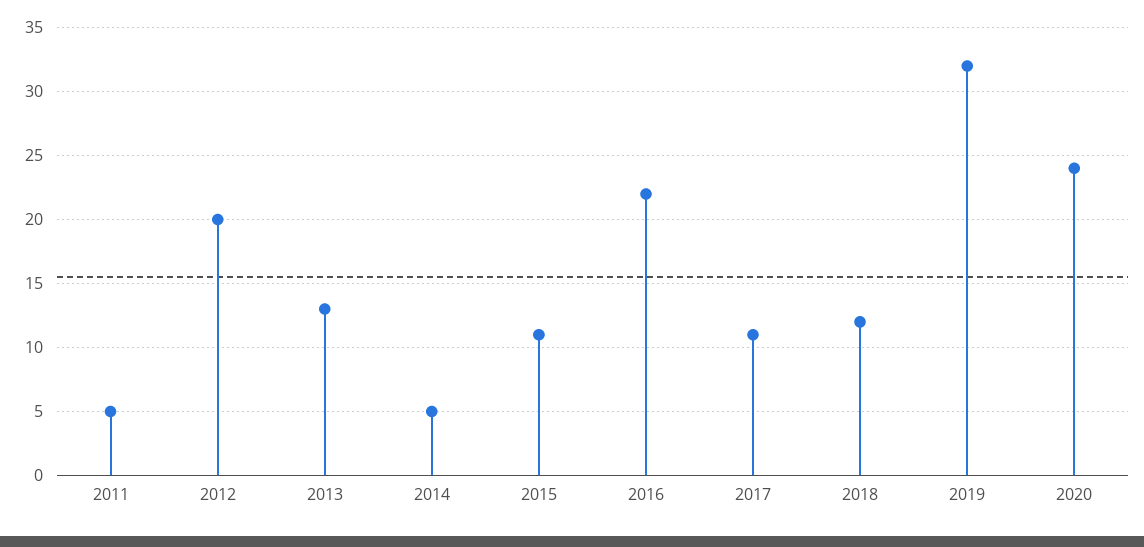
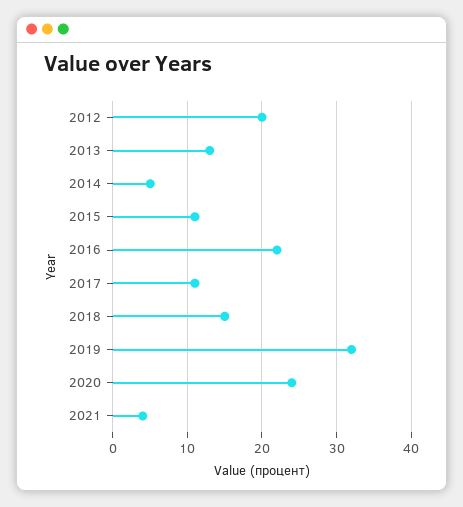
2011: 5 -> none
2018: 12 -> 15
2021: none -> 4

